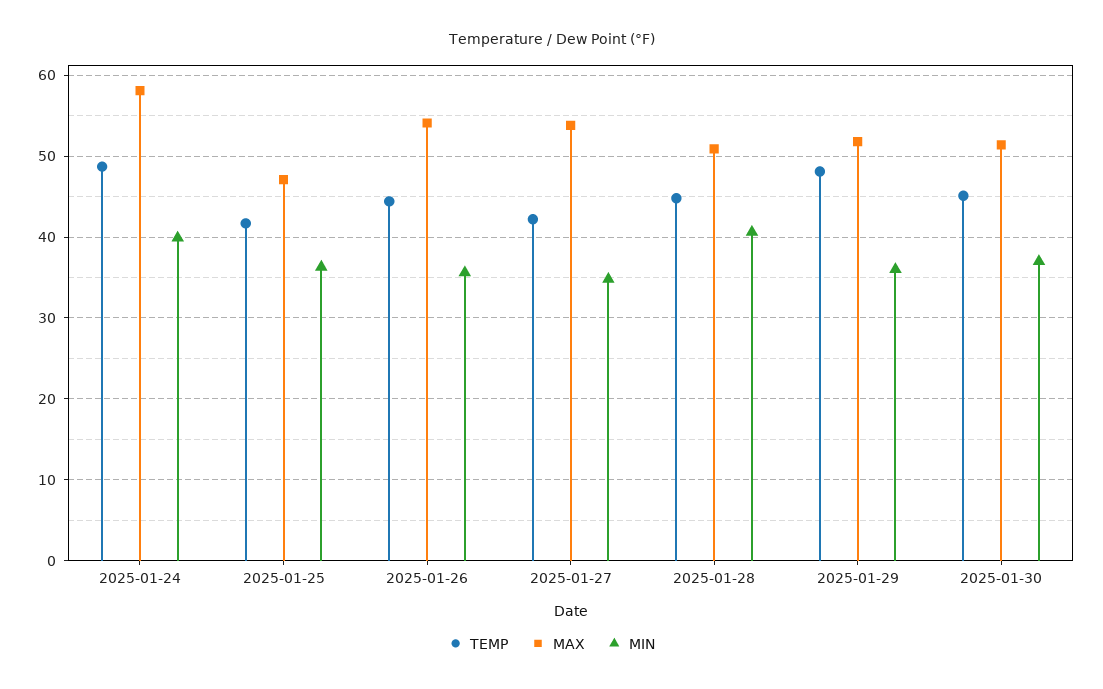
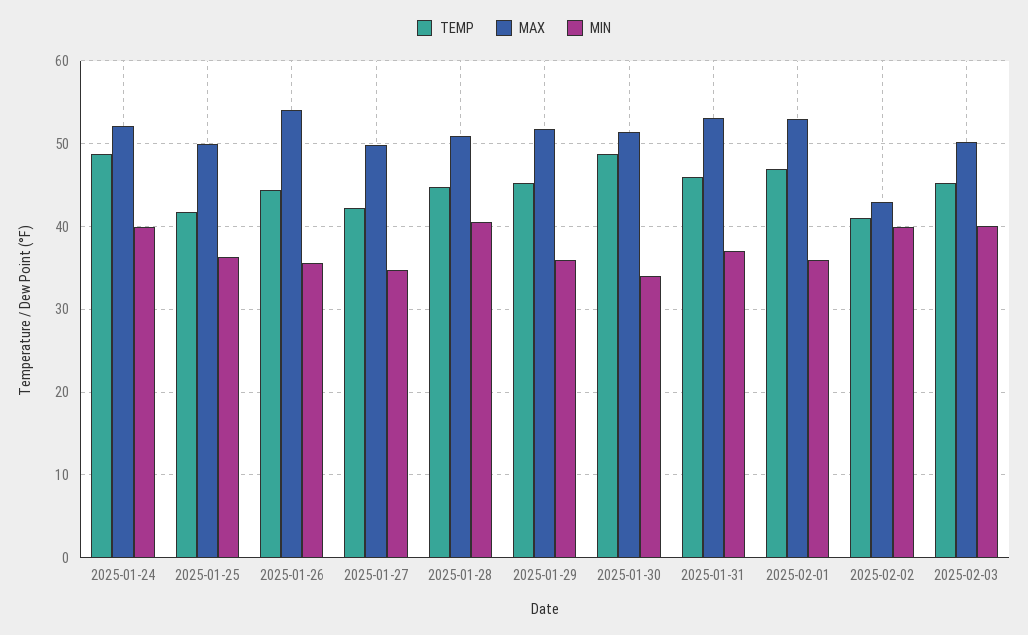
MAX, 2025-01-24: 58 -> 52
MAX, 2025-01-25: 47 -> 50
MAX, 2025-01-27: 54 -> 50
TEMP, 2025-01-29: 48 -> 45
TEMP, 2025-01-30: 45 -> 49
MIN, 2025-01-30: 37 -> 34
TEMP, 2025-01-31: none -> 46
MAX, 2025-01-31: none -> 53
MIN, 2025-01-31: none -> 37
TEMP, 2025-02-01: none -> 47
MAX, 2025-02-01: none -> 53
MIN, 2025-02-01: none -> 36
TEMP, 2025-02-02: none -> 41
MAX, 2025-02-02: none -> 43
MIN, 2025-02-02: none -> 40
TEMP, 2025-02-03: none -> 45
MAX, 2025-02-03: none -> 50
MIN, 2025-02-03: none -> 40

